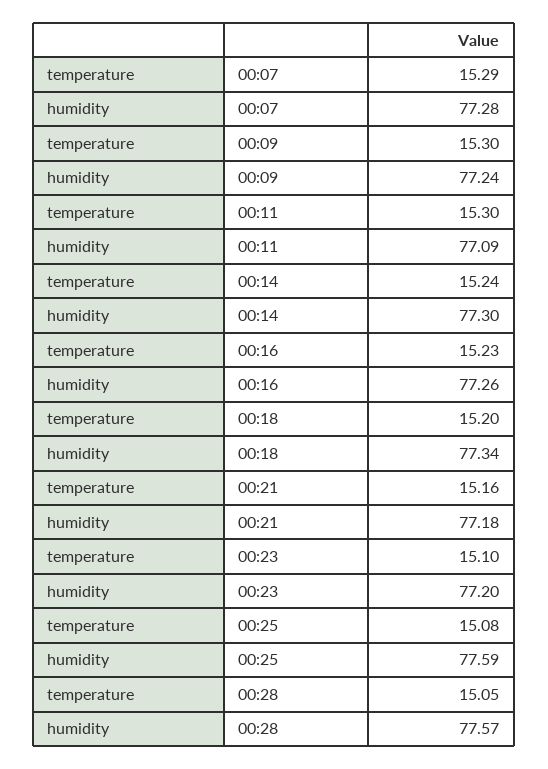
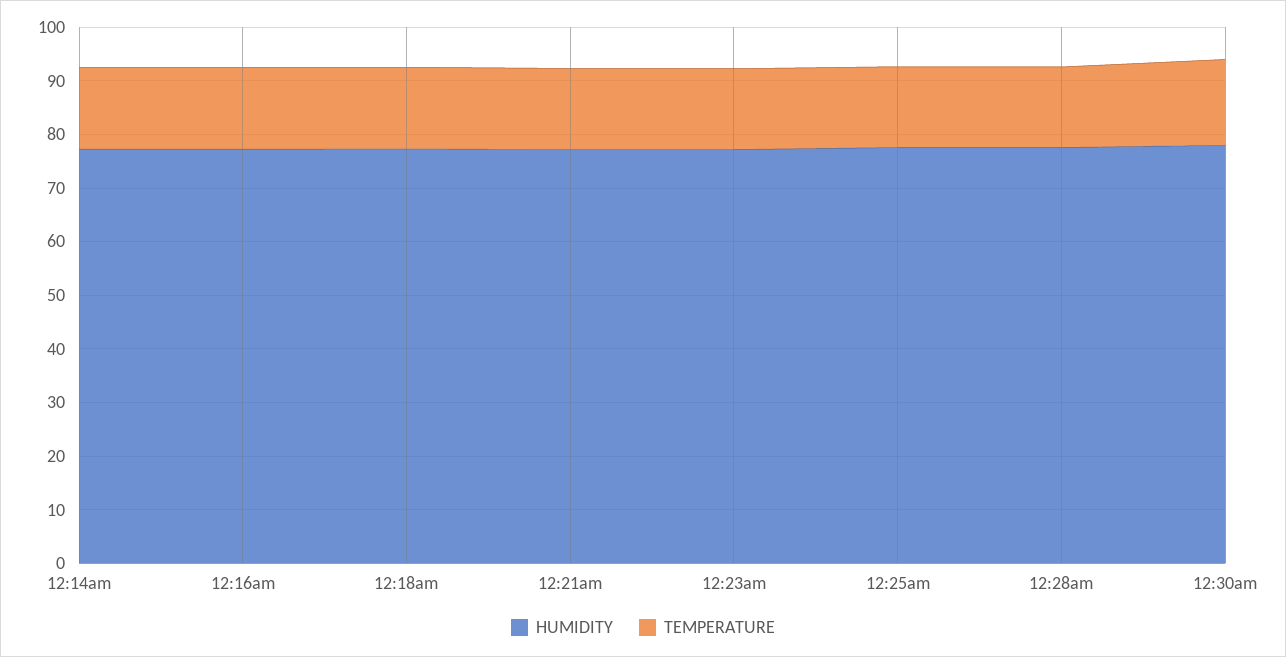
temperature, 00:07: 15.29 -> none
humidity, 00:07: 77.28 -> none
temperature, 00:09: 15.3 -> none
humidity, 00:09: 77.24 -> none
temperature, 00:11: 15.3 -> none
humidity, 00:11: 77.09 -> none
humidity, 12:30am: none -> 78
temperature, 12:30am: none -> 16

